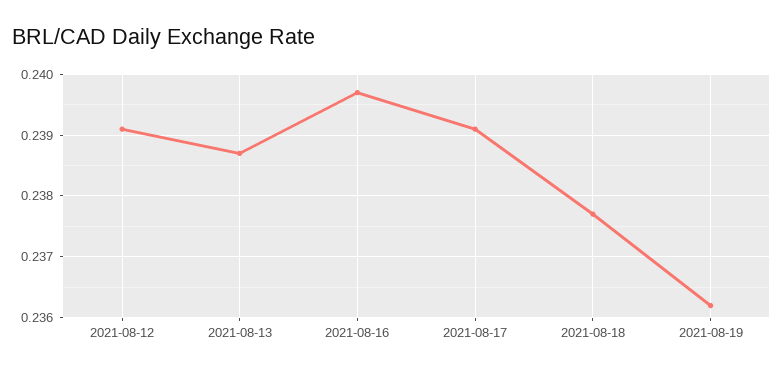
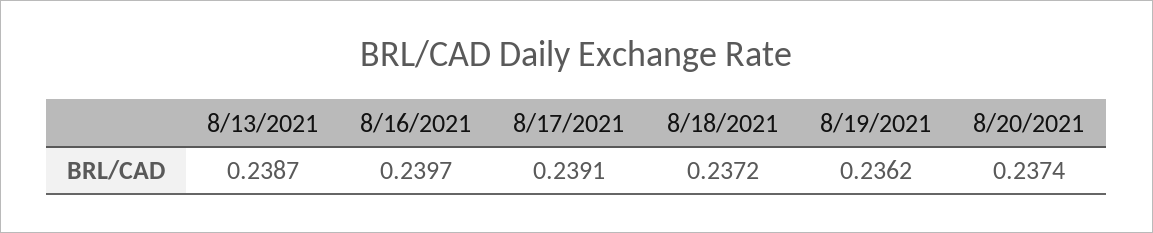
2021-08-12: 0.2391 -> none
2021-08-18: 0.2377 -> 0.2372
8/20/2021: none -> 0.2374

